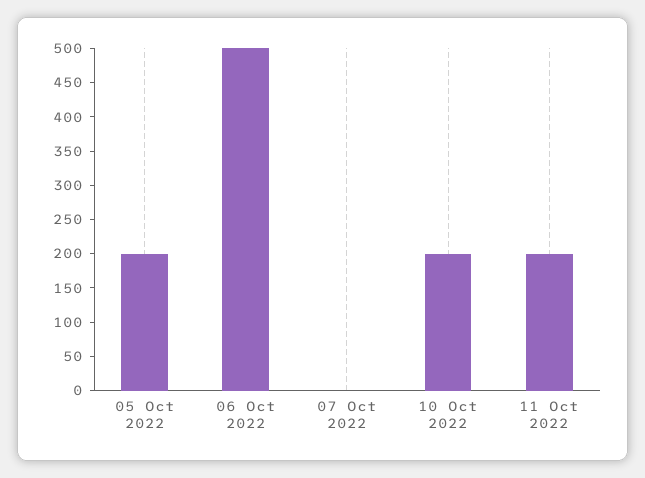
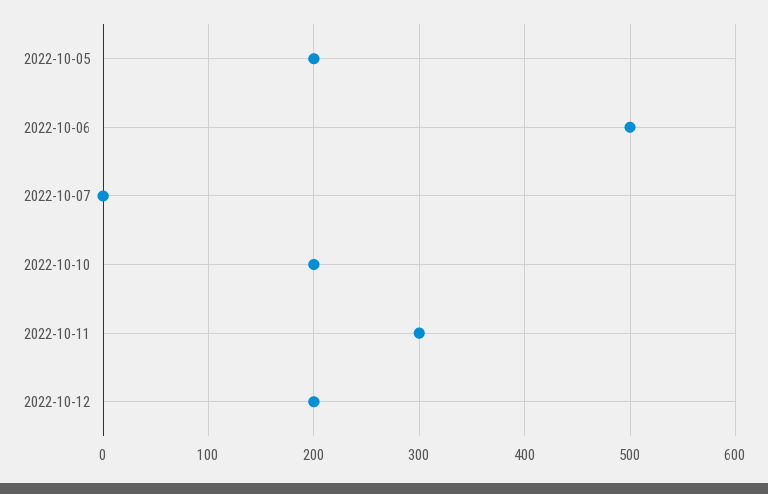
11 Oct 2022: 200 -> 300
2022-10-12: none -> 200

